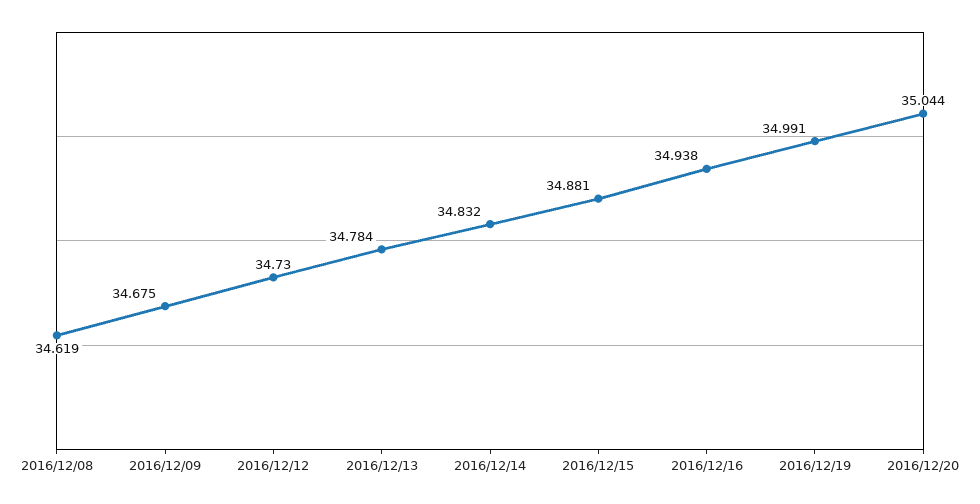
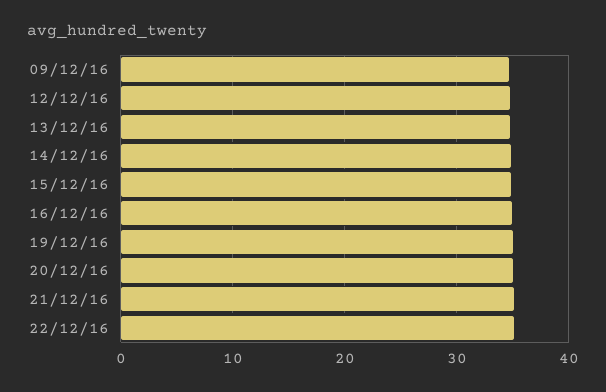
2016/12/08: 34.619 -> none
21/12/16: none -> 35
22/12/16: none -> 35

